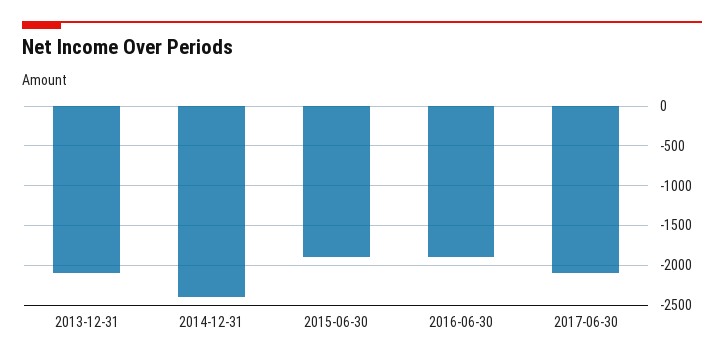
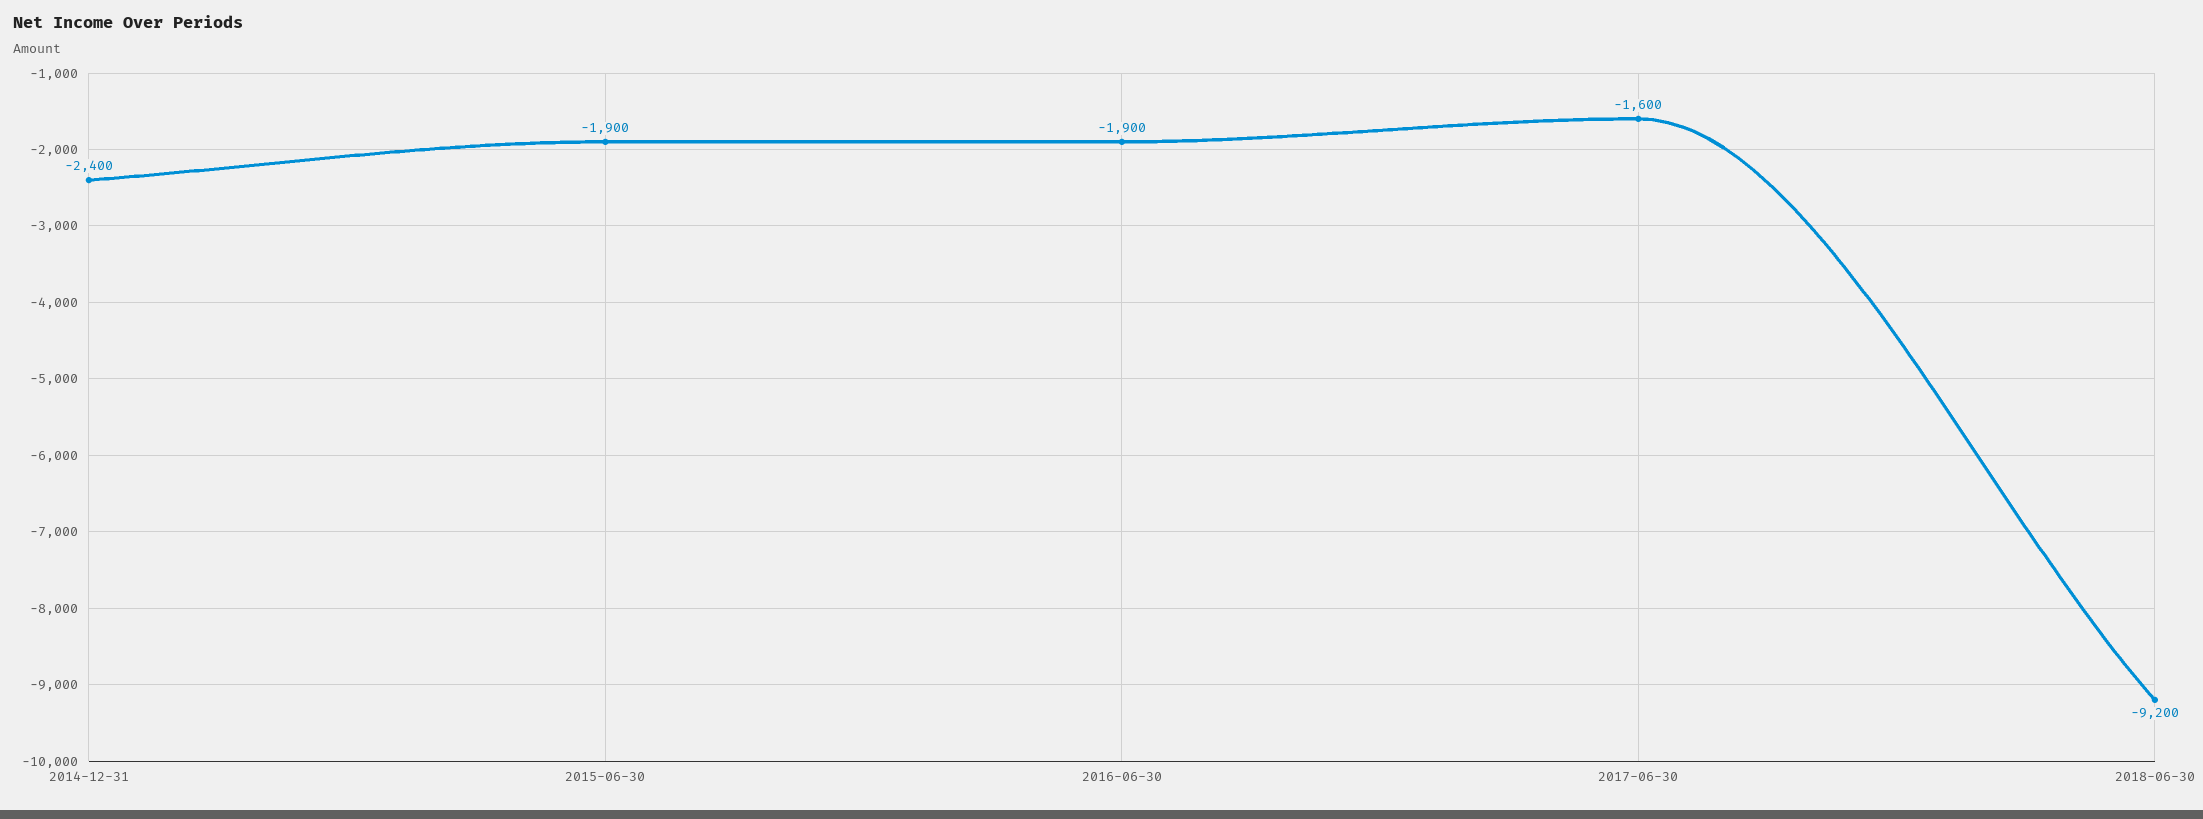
2013-12-31: -2100 -> none
2017-06-30: -2100 -> -1600
2018-06-30: none -> -9200

